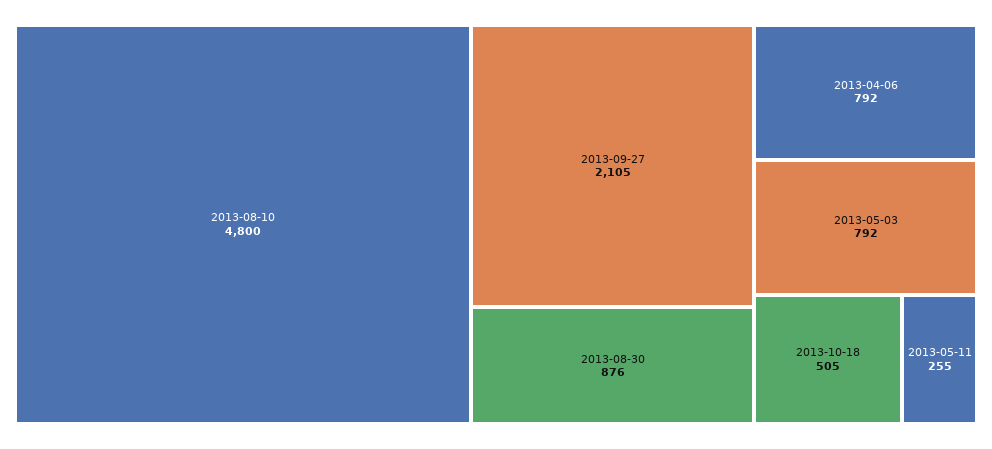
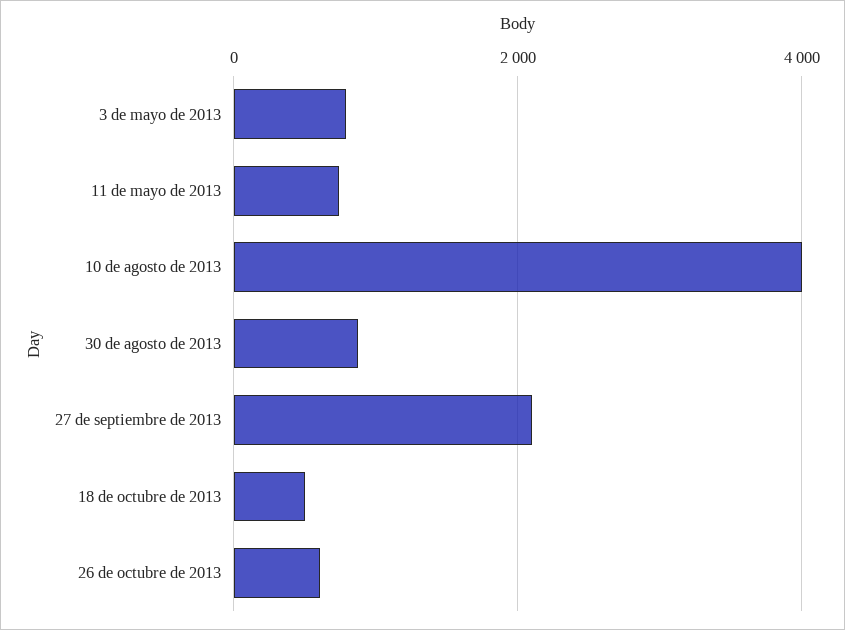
2013-08-10: 4800 -> 4000
2013-04-06: 792 -> none
2013-05-11: 255 -> 800
26 de octubre de 2013: none -> 600

